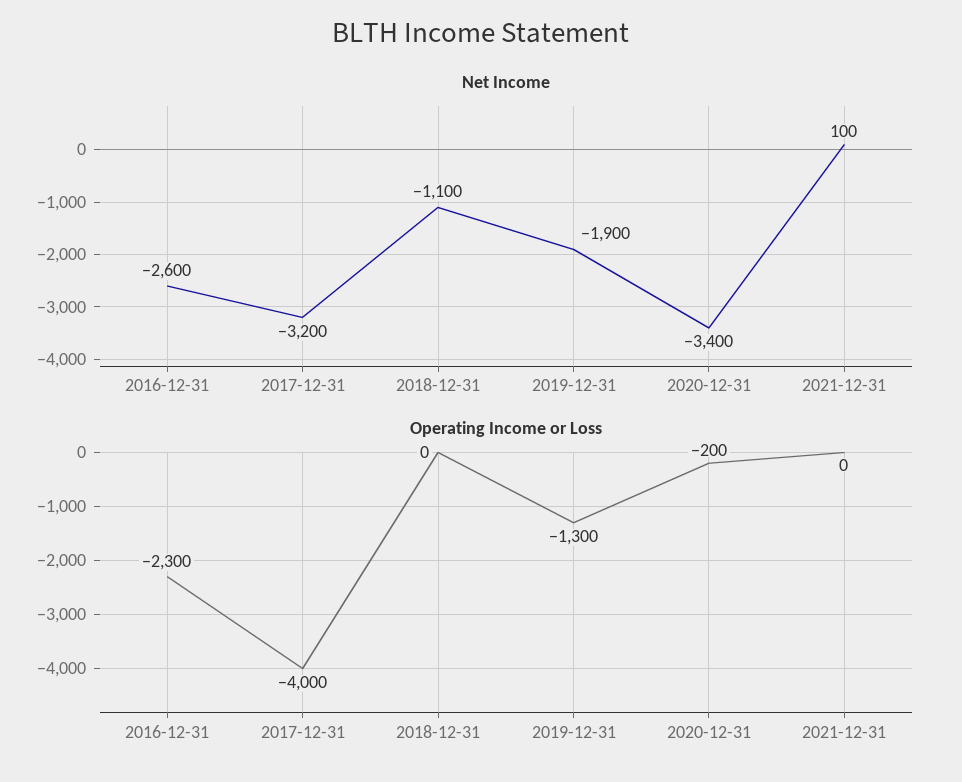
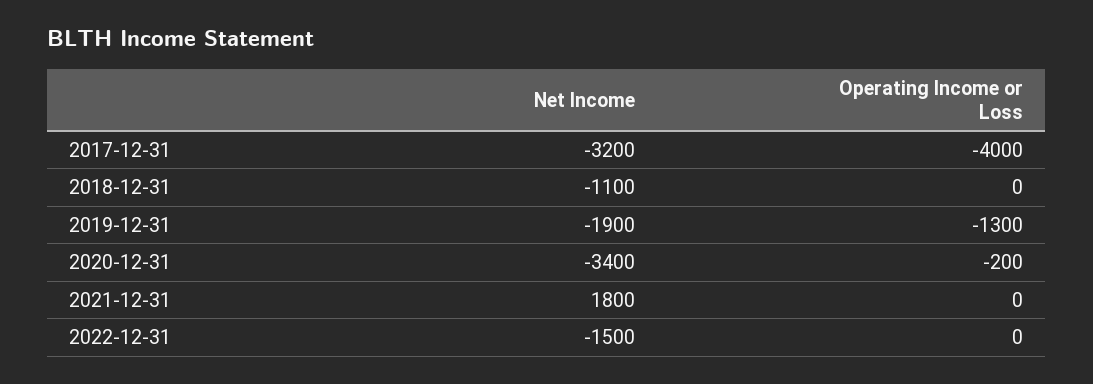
Net Income, 2016-12-31: -2600 -> none
Net Income, 2021-12-31: 100 -> 1800
Operating Income or Loss, 2016-12-31: -2300 -> none
Net Income, 2022-12-31: none -> -1500
Operating Income or Loss, 2022-12-31: none -> 0

